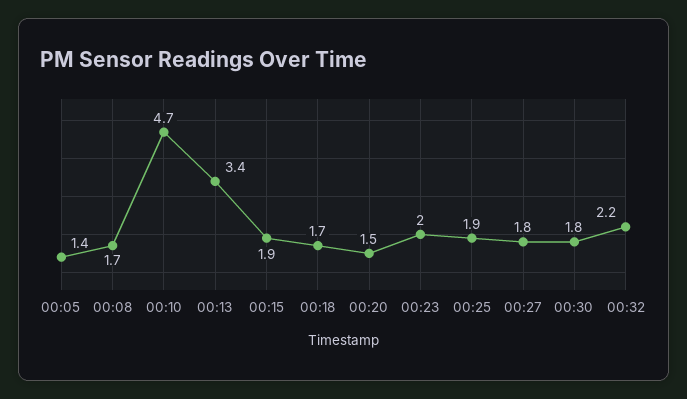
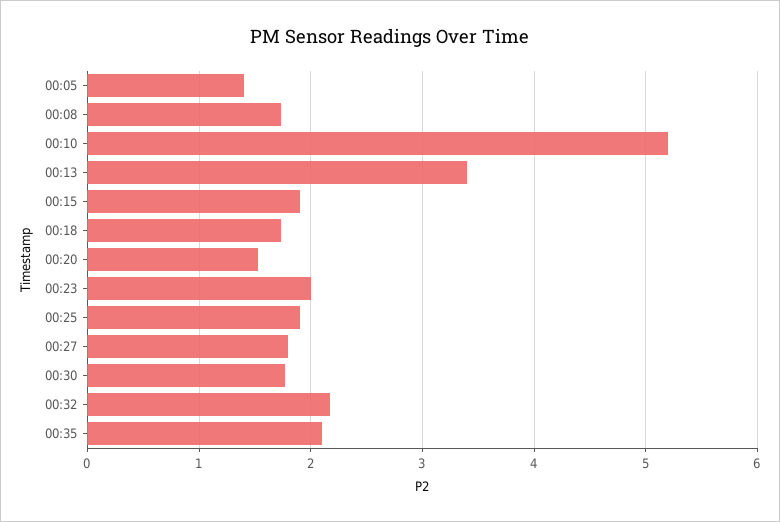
00:10: 4.7 -> 5.2
00:35: none -> 2.1

